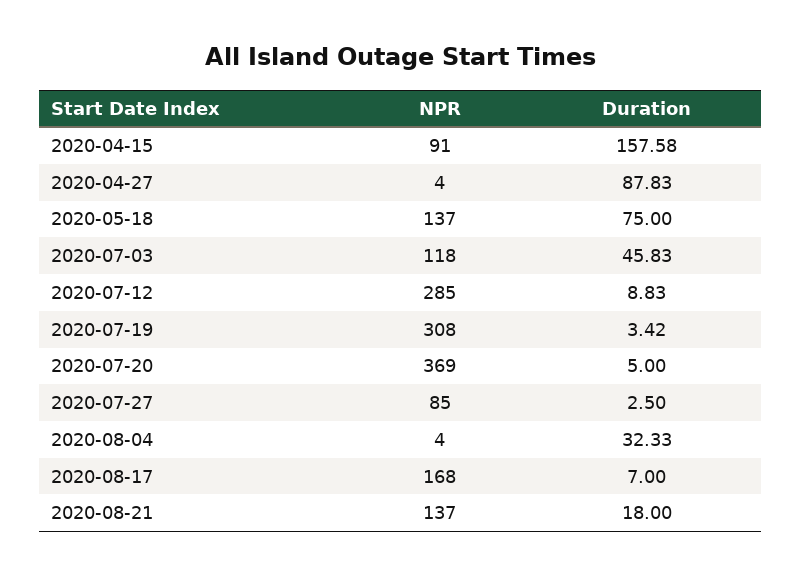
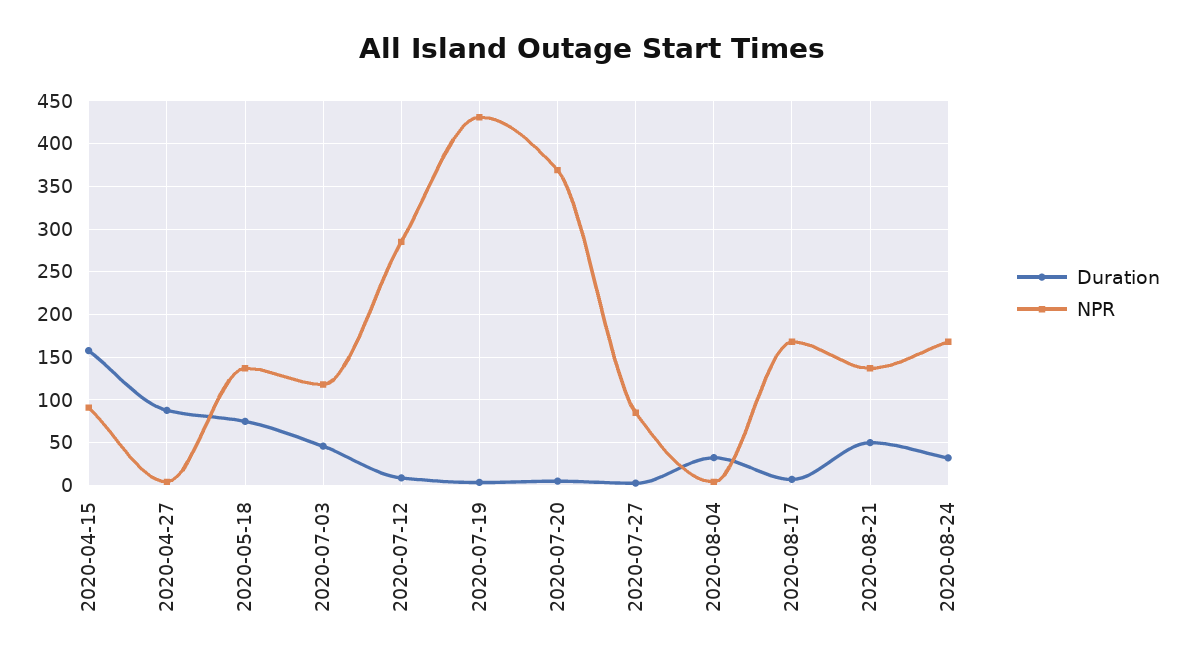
NPR, 2020-07-19: 308 -> 430
Duration, 2020-08-21: 18 -> 50
Duration, 2020-08-24: none -> 30
NPR, 2020-08-24: none -> 170

